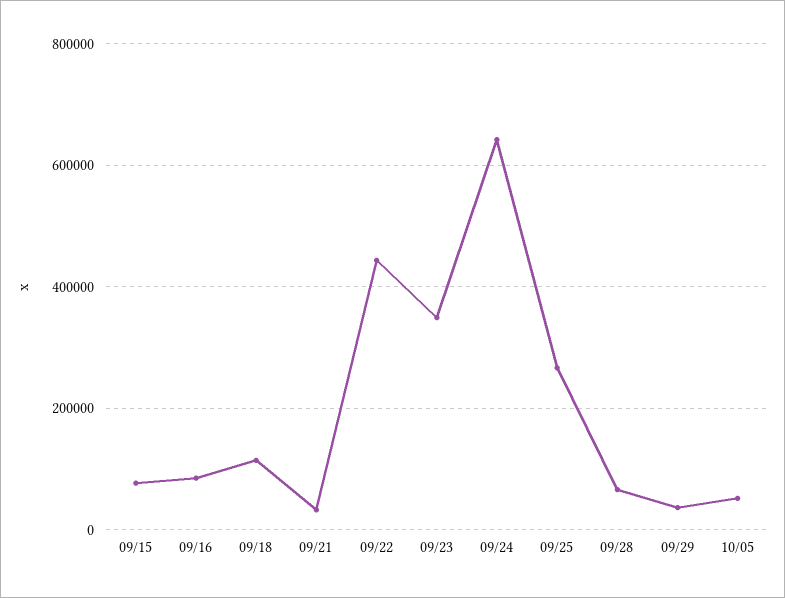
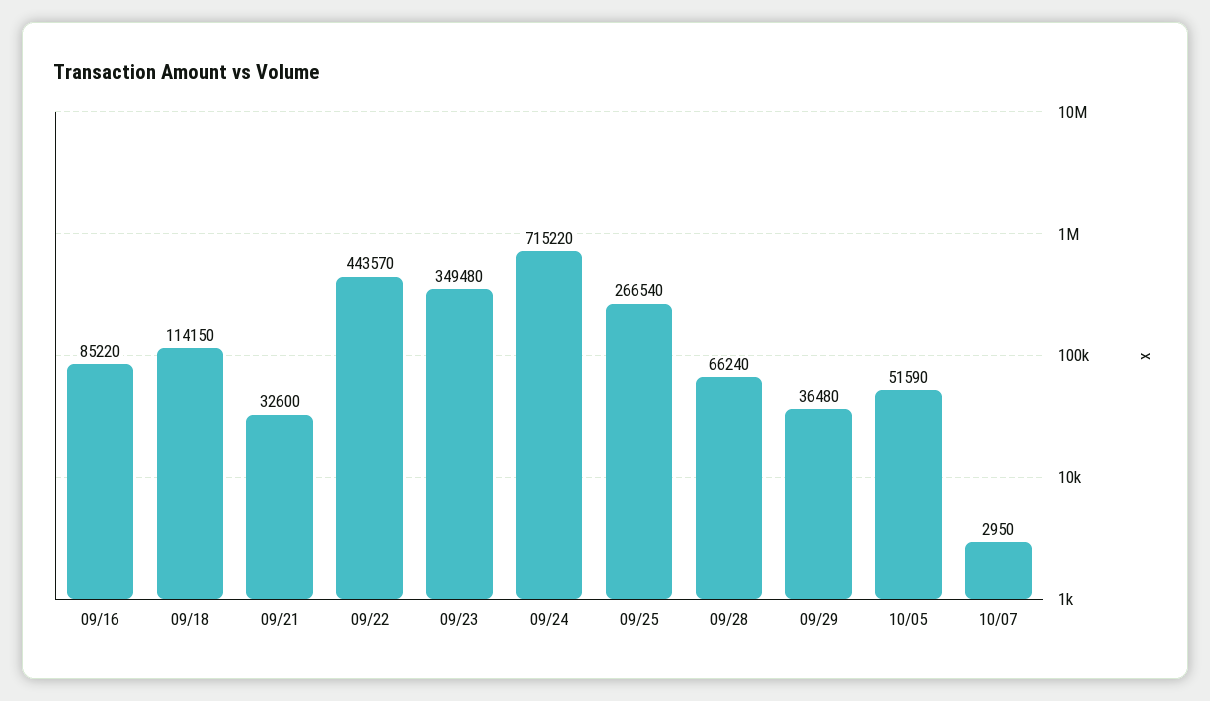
09/15: 80000 -> none
09/24: 640000 -> 715220
10/07: none -> 2950

